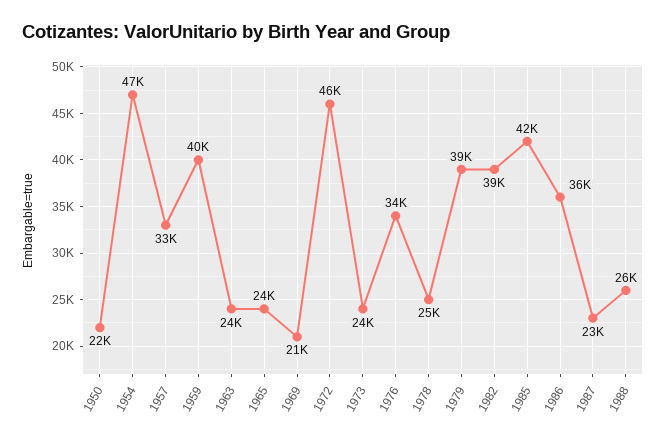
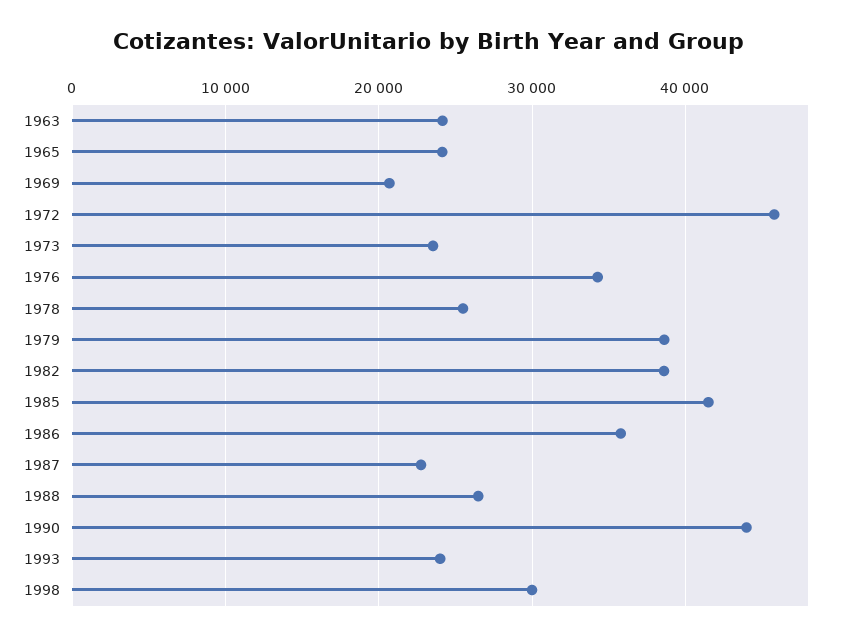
1950: 22000 -> none
1954: 47000 -> none
1957: 33000 -> none
1959: 40000 -> none
1990: none -> 44000
1993: none -> 24000
1998: none -> 30000

